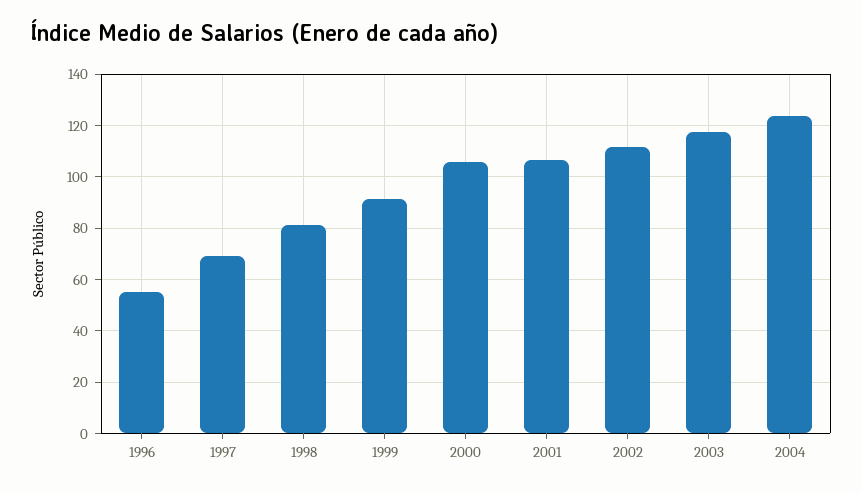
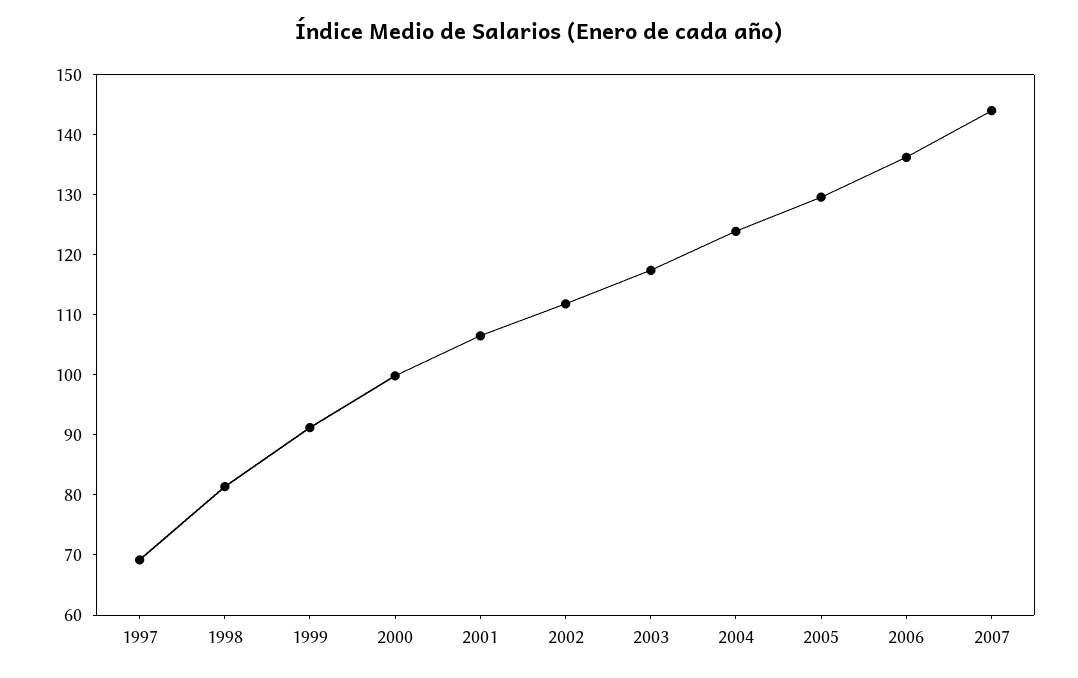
1996: 55 -> none
2000: 105 -> 100
2005: none -> 130
2006: none -> 136
2007: none -> 144

